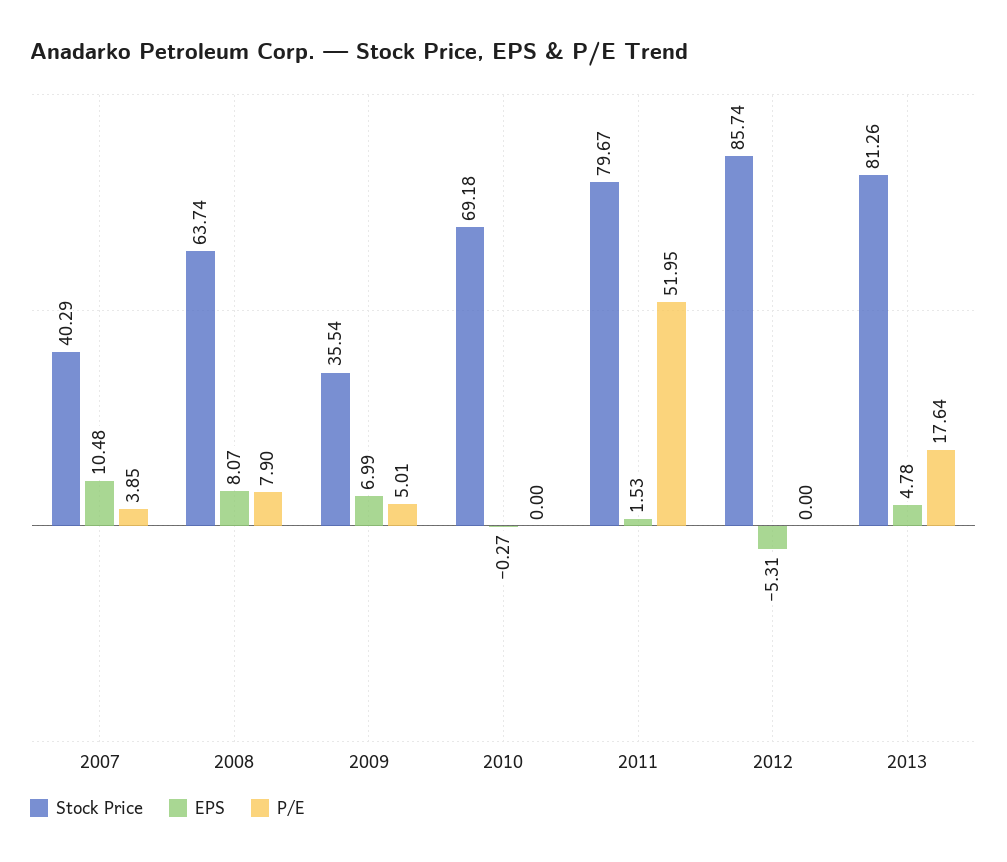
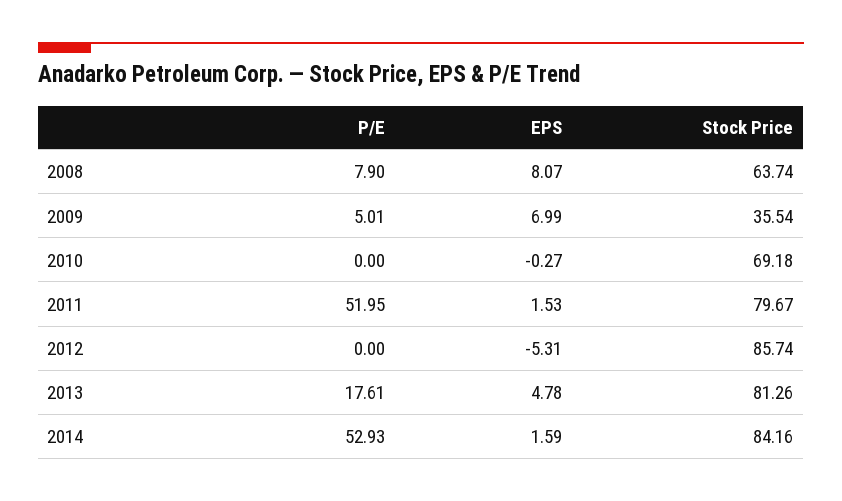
Stock Price, 2007: 40.29 -> none
EPS, 2007: 10.48 -> none
P/E, 2007: 3.85 -> none
P/E, 2013: 17.64 -> 17.61
P/E, 2014: none -> 52.93
EPS, 2014: none -> 1.59
Stock Price, 2014: none -> 84.16

